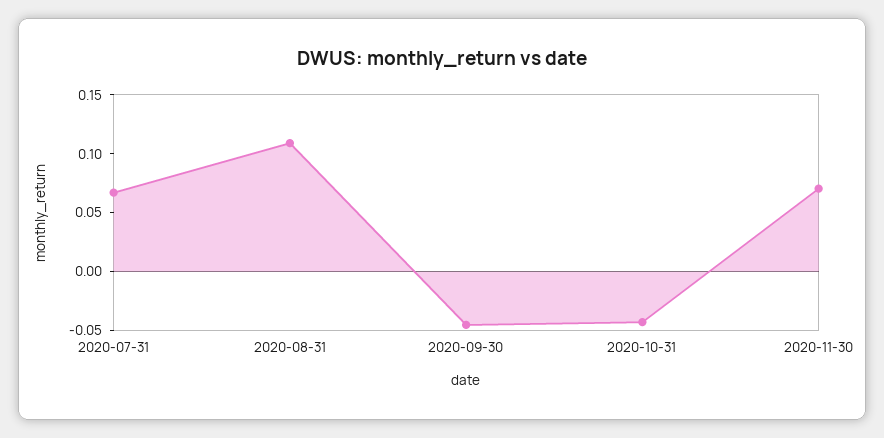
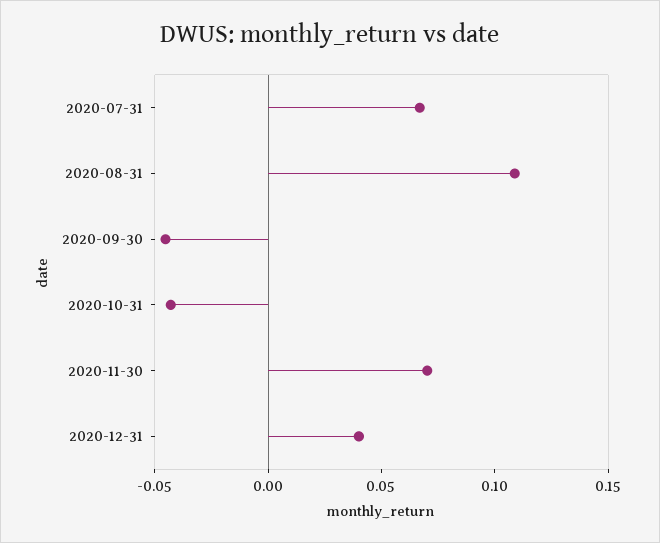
2020-12-31: none -> 0.04

